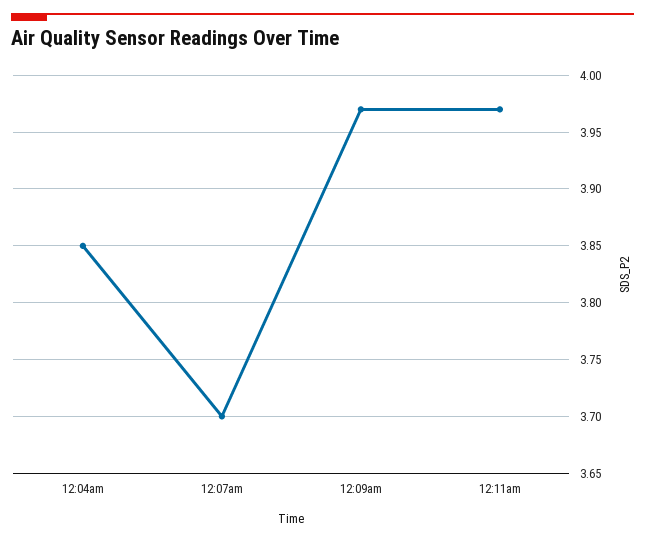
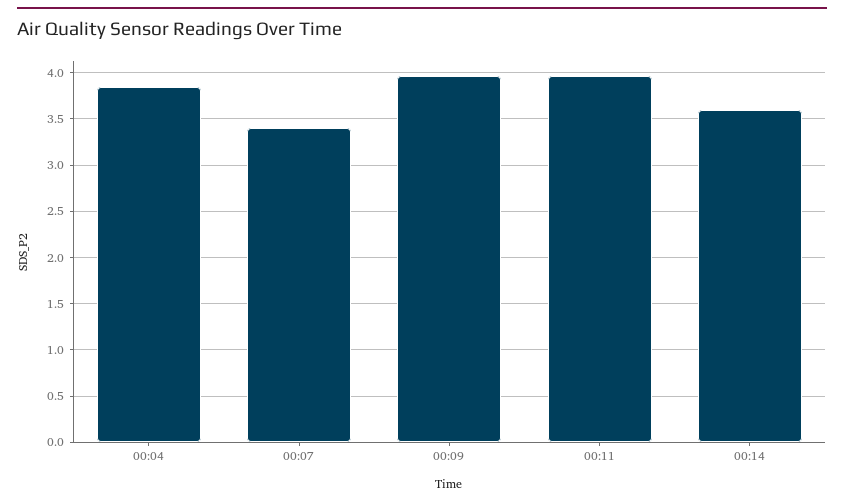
12:07am: 3.7 -> 3.4
00:14: none -> 3.6

